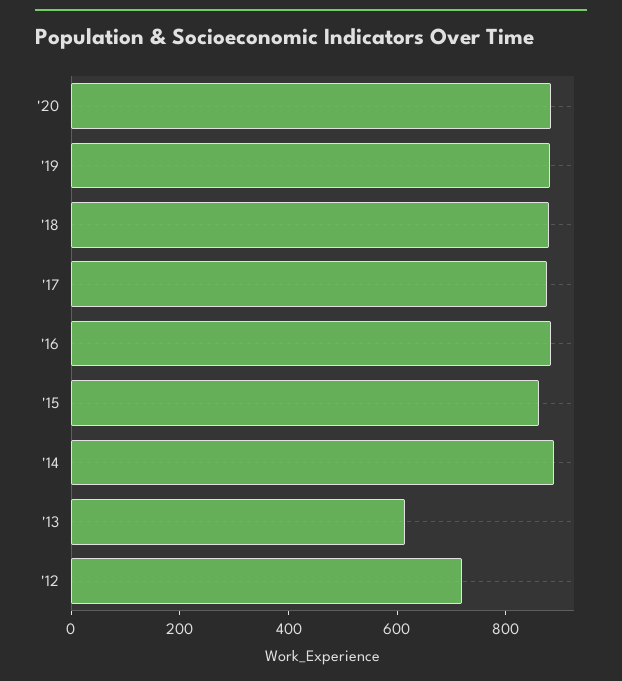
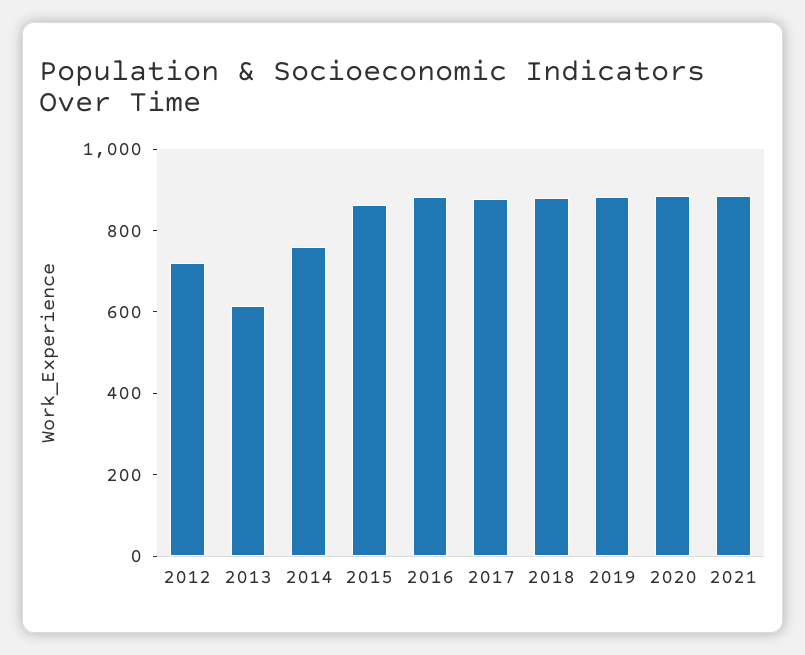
'14: 900 -> 750
2021: none -> 900

